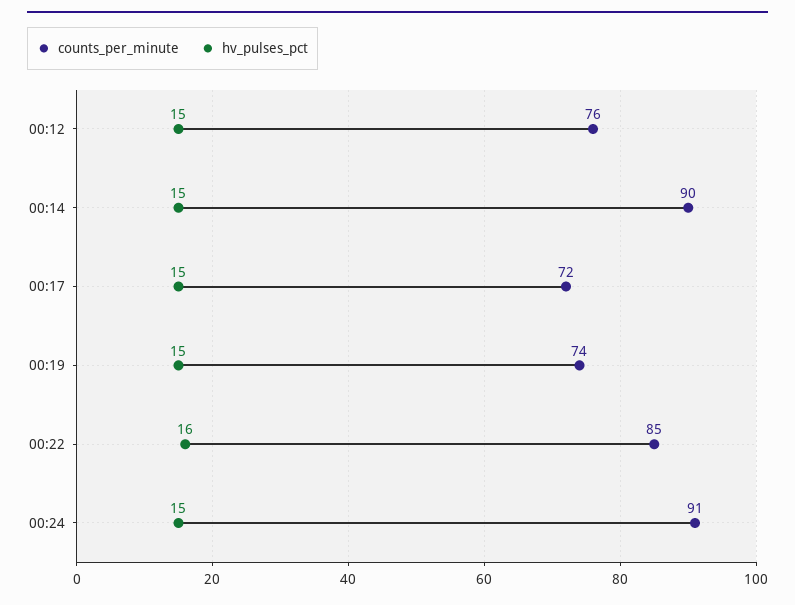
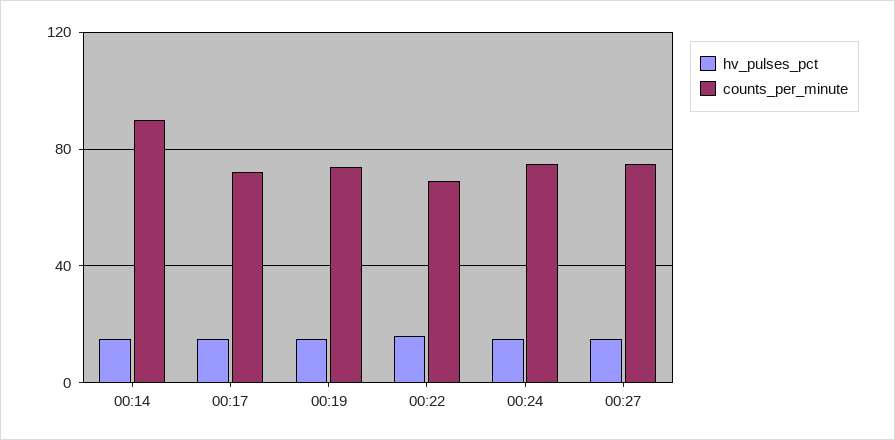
counts_per_minute, 00:12: 76 -> none
hv_pulses_pct, 00:12: 15 -> none
counts_per_minute, 00:22: 85 -> 70
counts_per_minute, 00:24: 91 -> 75
hv_pulses_pct, 00:27: none -> 15
counts_per_minute, 00:27: none -> 75

